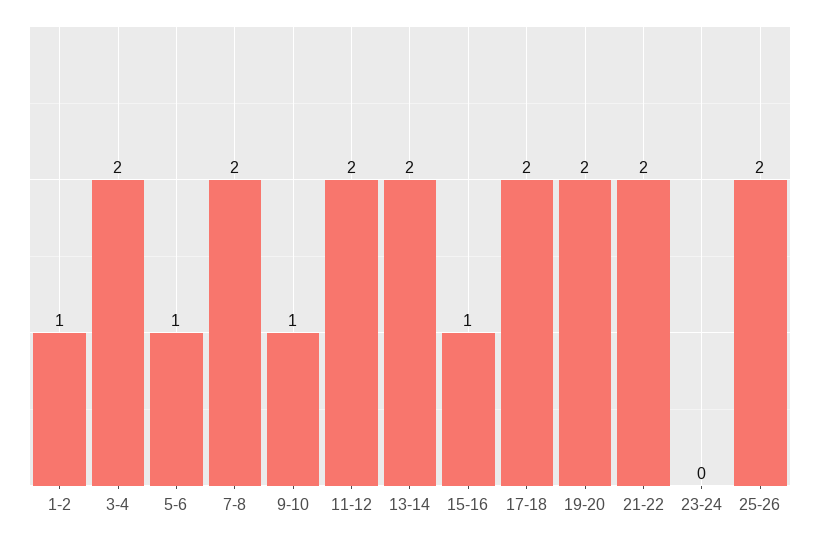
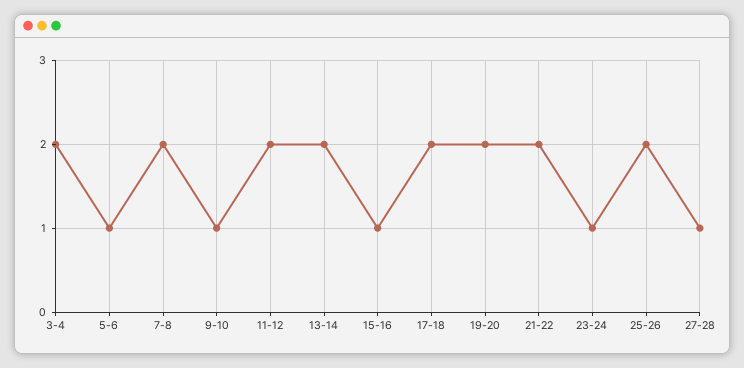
1-2: 1 -> none
23-24: 0 -> 1
27-28: none -> 1

